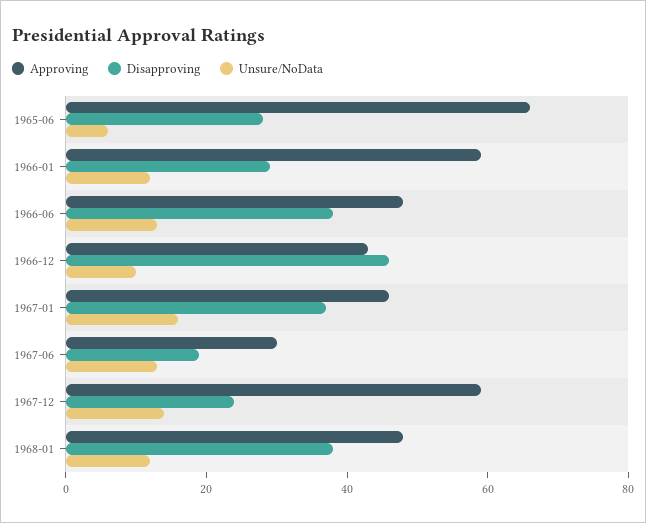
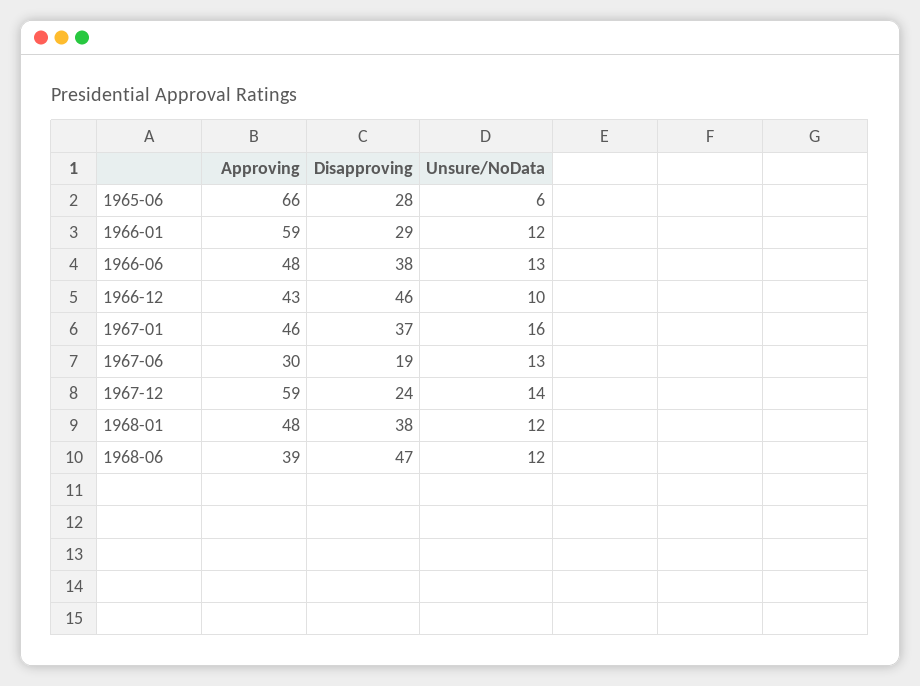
Approving, 1968-06: none -> 39
Disapproving, 1968-06: none -> 47
Unsure/NoData, 1968-06: none -> 12

